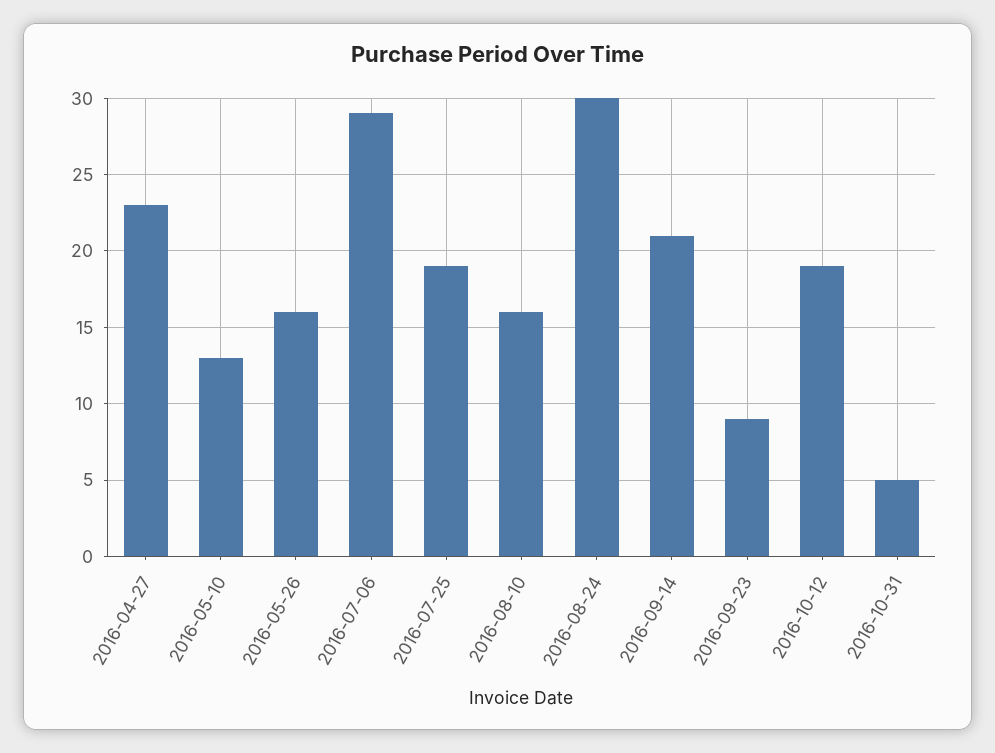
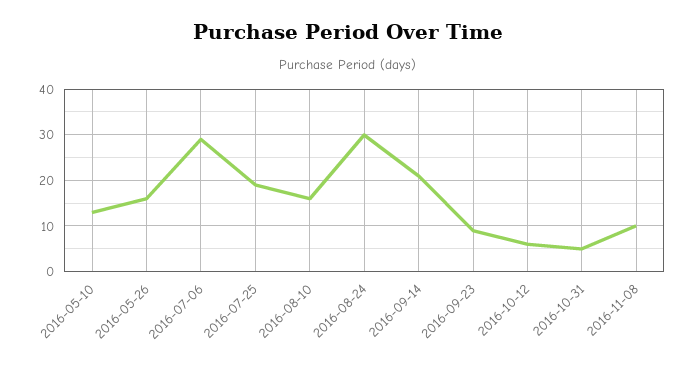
2016-04-27: 23 -> none
2016-10-12: 19 -> 5
2016-11-08: none -> 10

